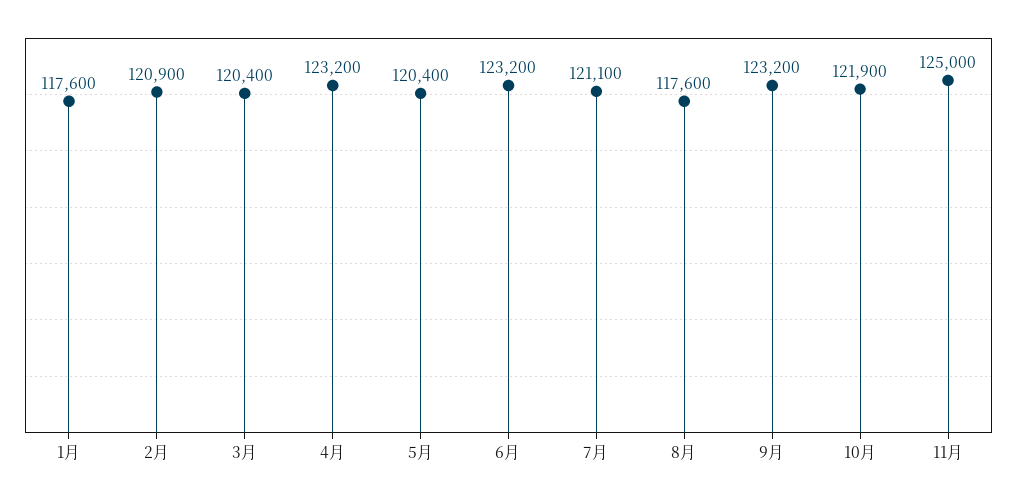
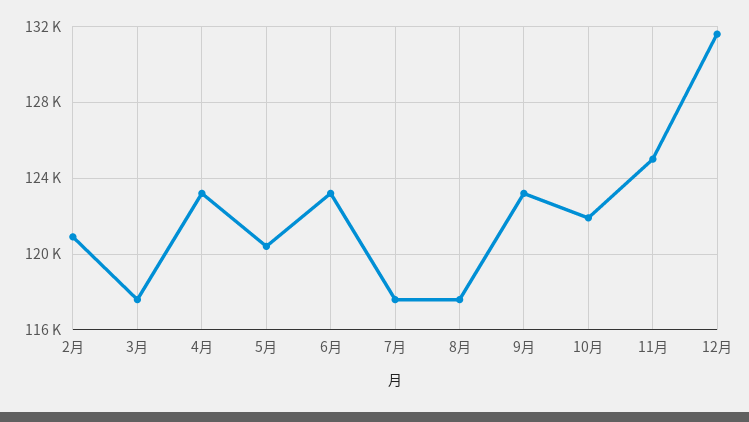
1月: 117600 -> none
3月: 120400 -> 117500
7月: 121100 -> 117500
12月: none -> 131500

